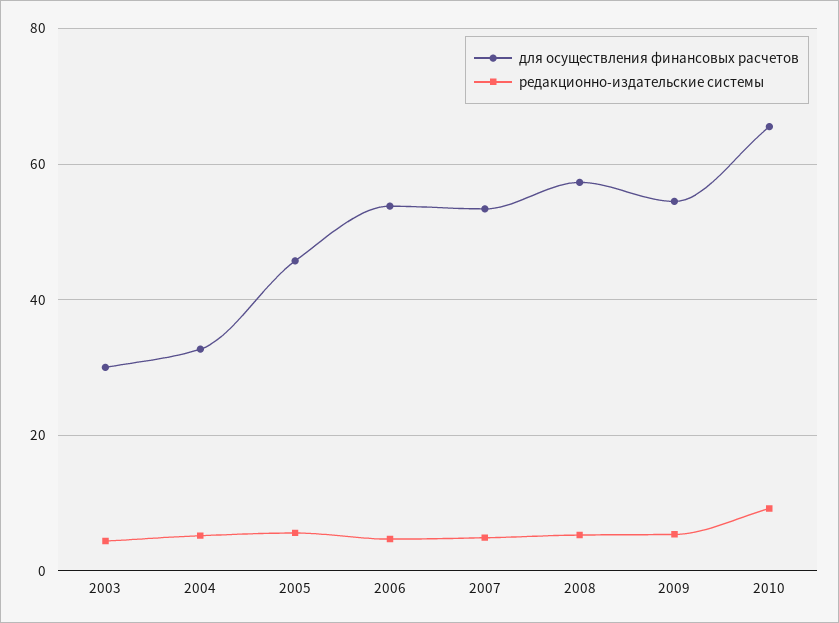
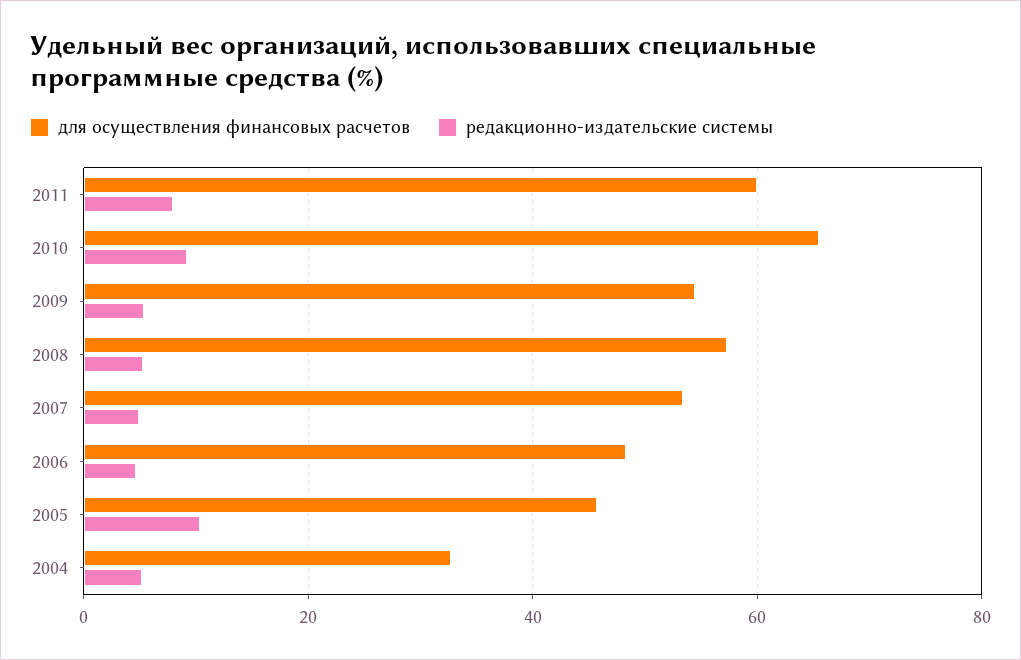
для осуществления финансовых расчетов, 2003: 30 -> none
редакционно-издательские системы, 2003: 4 -> none
редакционно-издательские системы, 2005: 6 -> 10
для осуществления финансовых расчетов, 2006: 54 -> 48
для осуществления финансовых расчетов, 2011: none -> 60
редакционно-издательские системы, 2011: none -> 8

